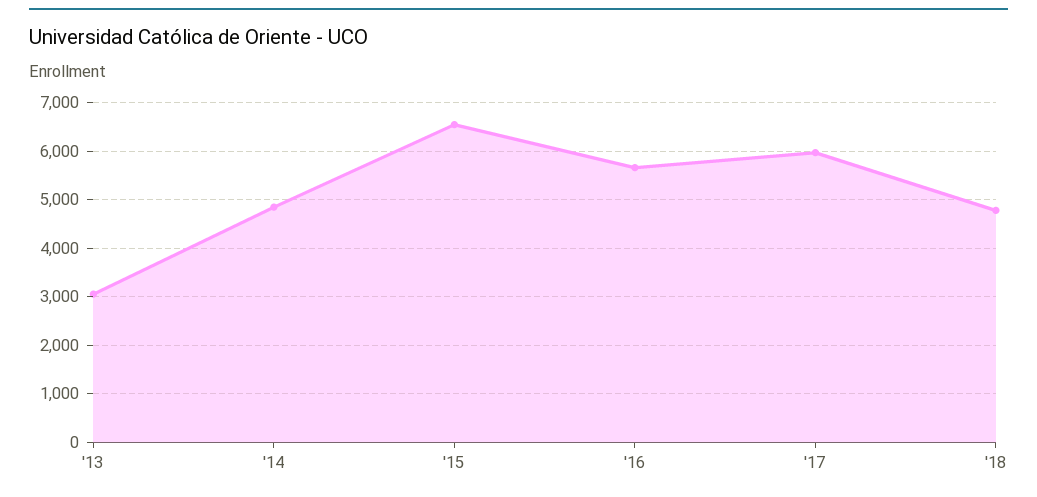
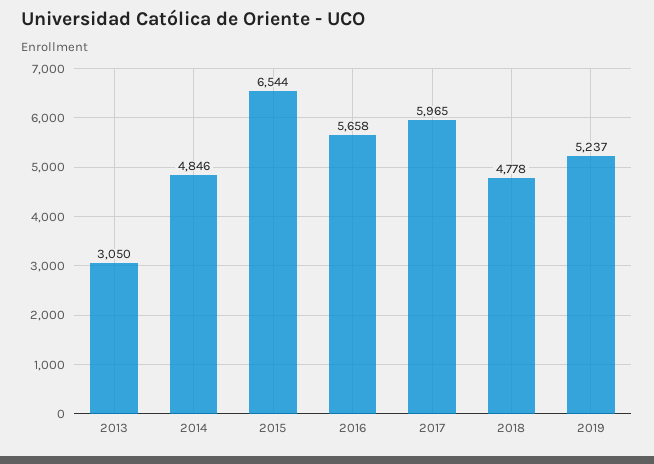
2019: none -> 5237

